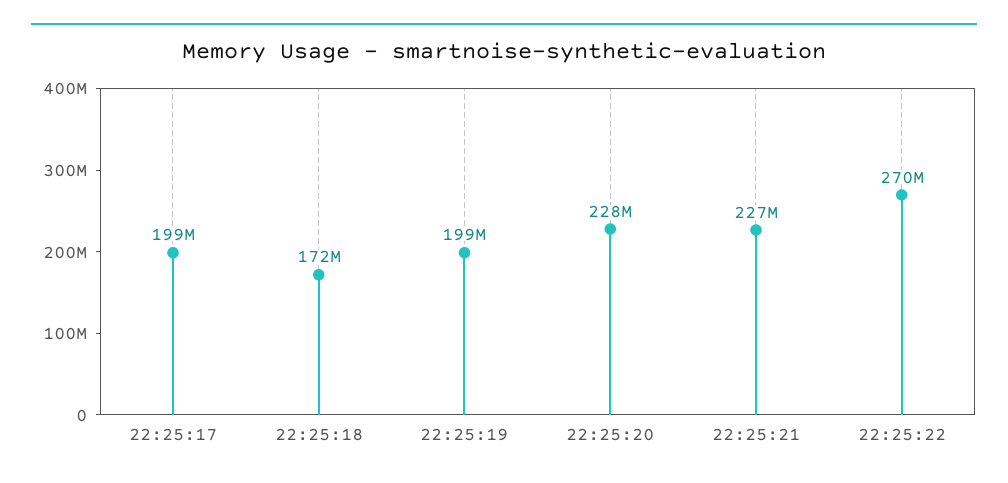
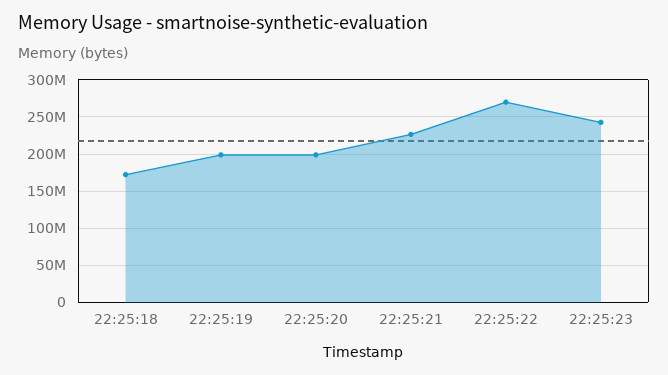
22:25:17: 199000000 -> none
22:25:20: 228000000 -> 200000000
22:25:23: none -> 240000000

